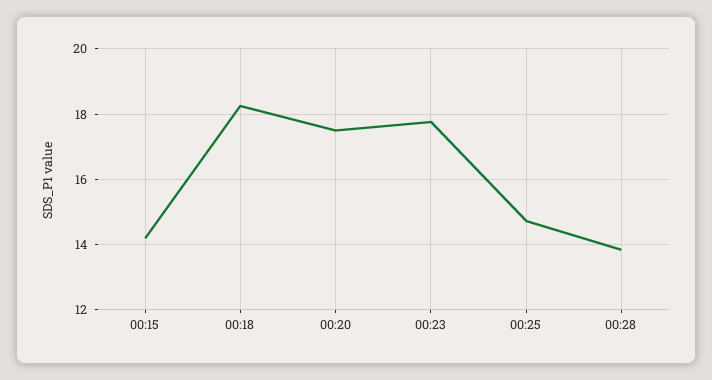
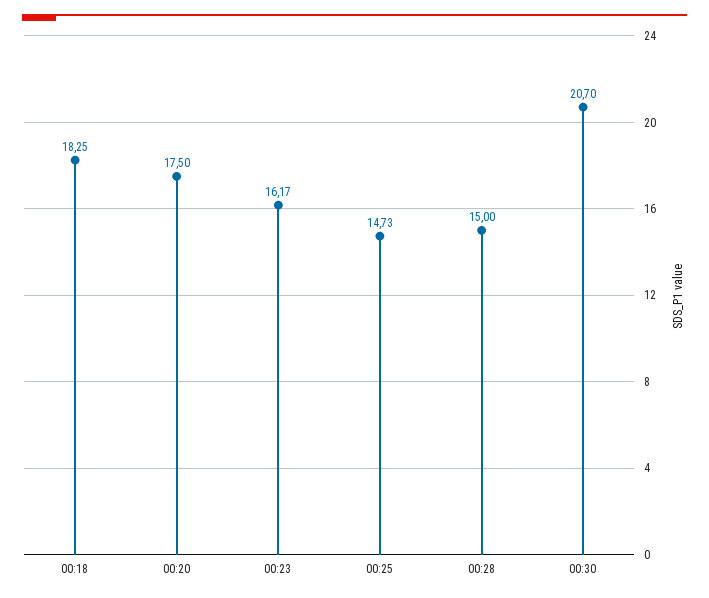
00:15: 14.2 -> none
00:23: 17.8 -> 16.17
00:28: 13.8 -> 15
00:30: none -> 20.7

